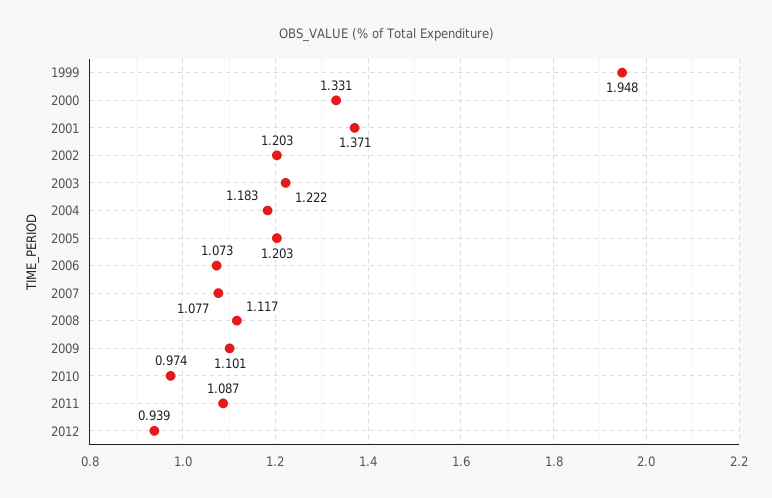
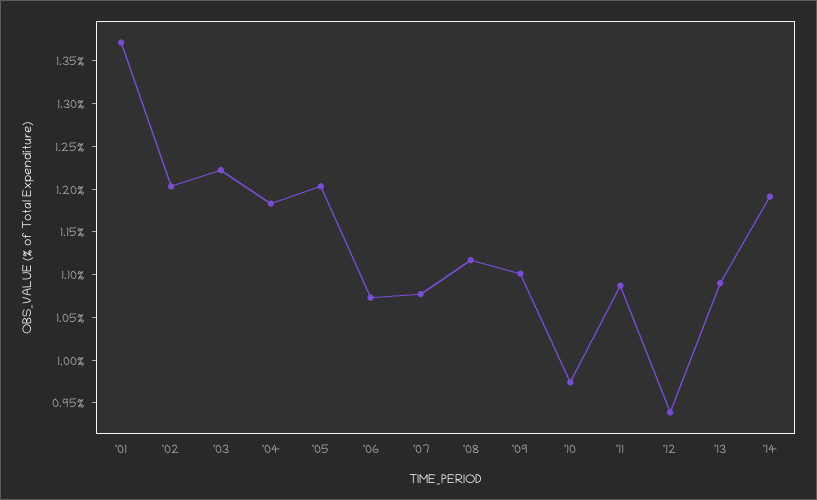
1999: 1.948 -> none
2000: 1.331 -> none
'13: none -> 1.09
'14: none -> 1.19

